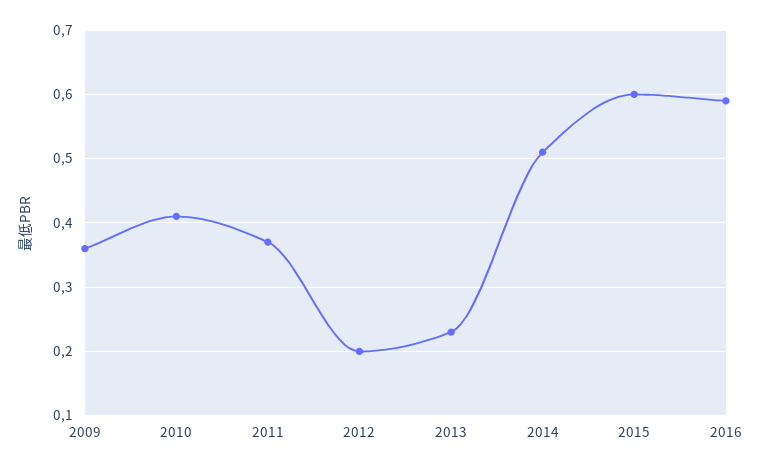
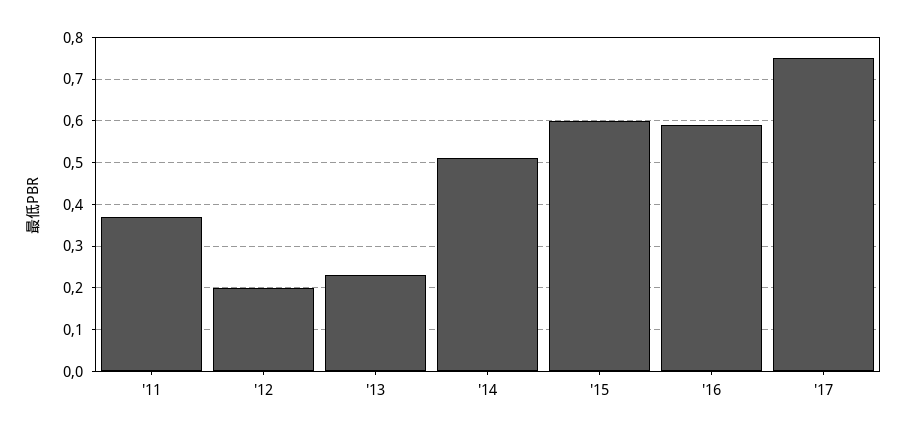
2009: 0.36 -> none
2010: 0.41 -> none
'17: none -> 0.75

